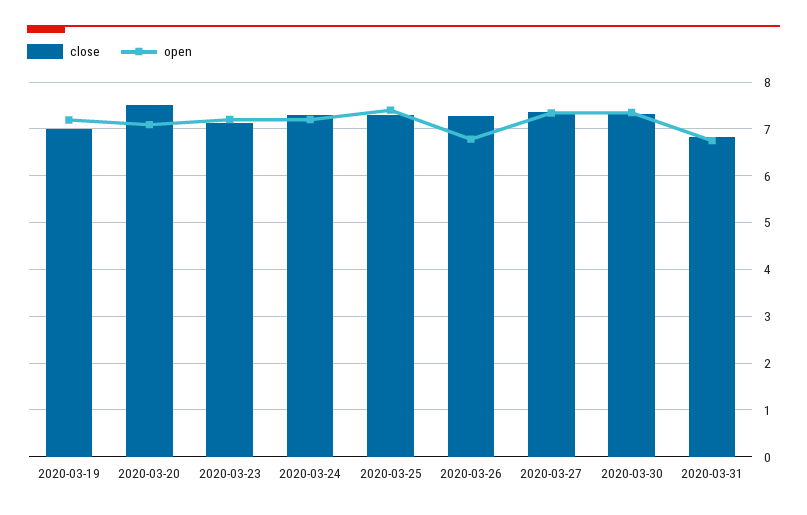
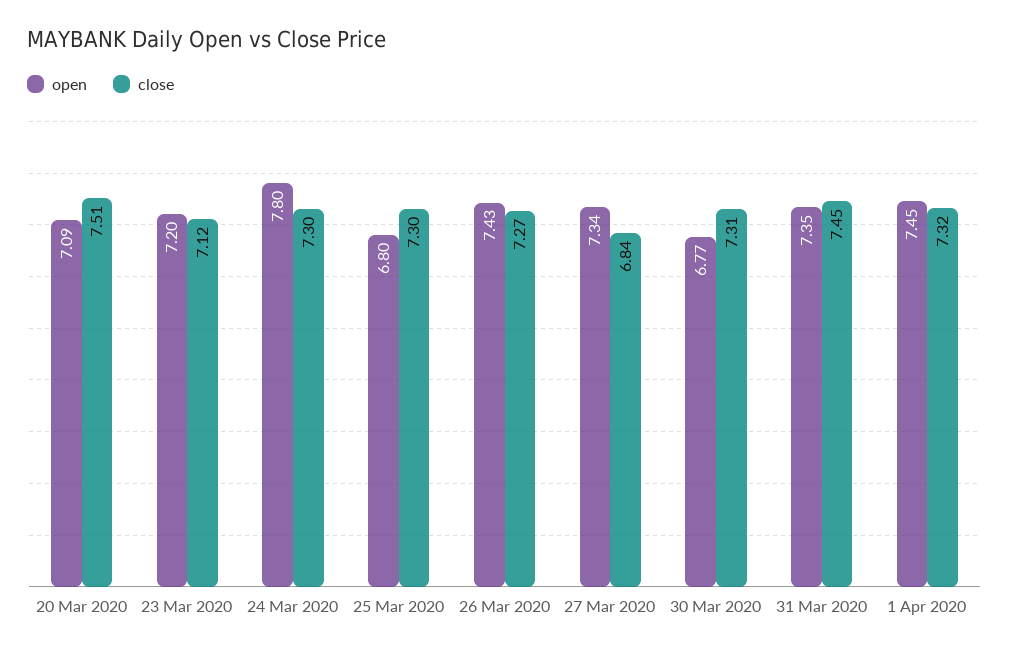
close, 2020-03-19: 7 -> none
open, 2020-03-19: 7.2 -> none
open, 2020-03-24: 7.2 -> 7.8
open, 2020-03-25: 7.4 -> 6.8
open, 2020-03-26: 6.8 -> 7.43
close, 2020-03-27: 7.4 -> 6.84
open, 2020-03-30: 7.4 -> 6.77
close, 2020-03-31: 6.8 -> 7.45
open, 2020-03-31: 6.8 -> 7.35
open, 1 Apr 2020: none -> 7.45
close, 1 Apr 2020: none -> 7.32

